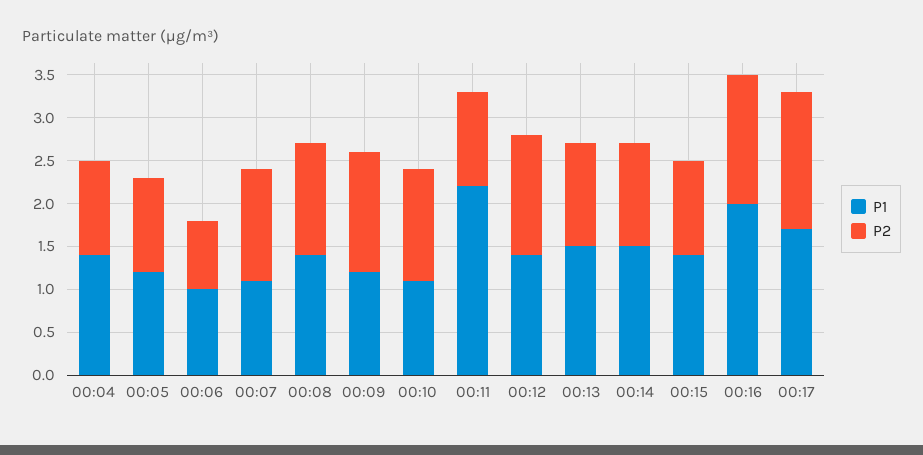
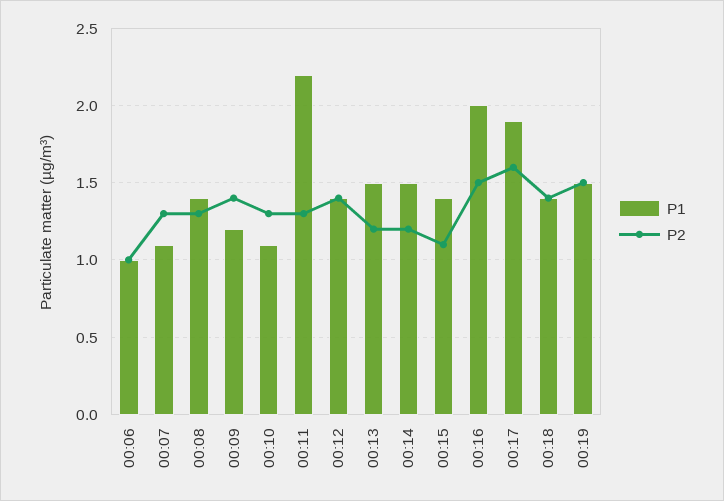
P1, 00:04: 1.4 -> none
P2, 00:04: 1.1 -> none
P1, 00:05: 1.2 -> none
P2, 00:05: 1.1 -> none
P2, 00:06: 0.8 -> 1
P2, 00:11: 1.1 -> 1.3
P1, 00:17: 1.7 -> 1.9
P1, 00:18: none -> 1.4
P2, 00:18: none -> 1.4
P1, 00:19: none -> 1.5
P2, 00:19: none -> 1.5

